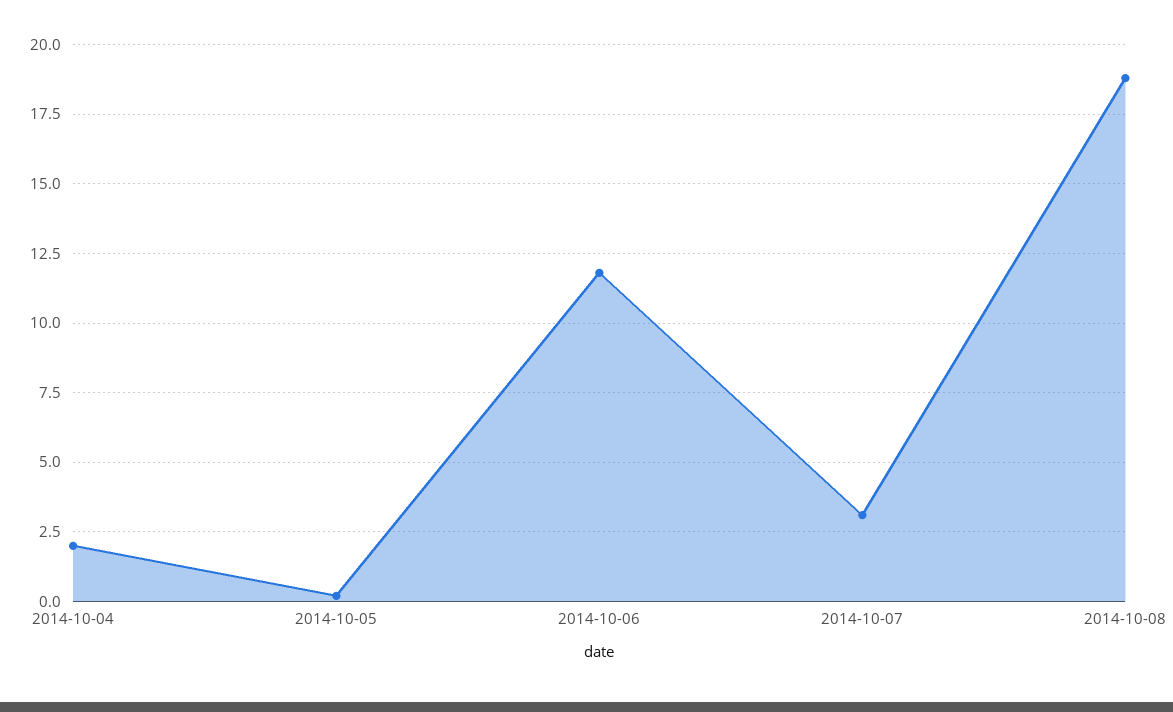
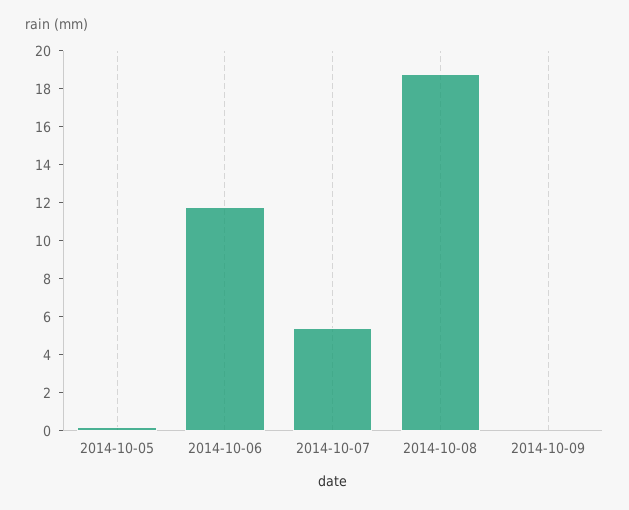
2014-10-04: 2 -> none
2014-10-07: 3 -> 5.5
2014-10-09: none -> 0

